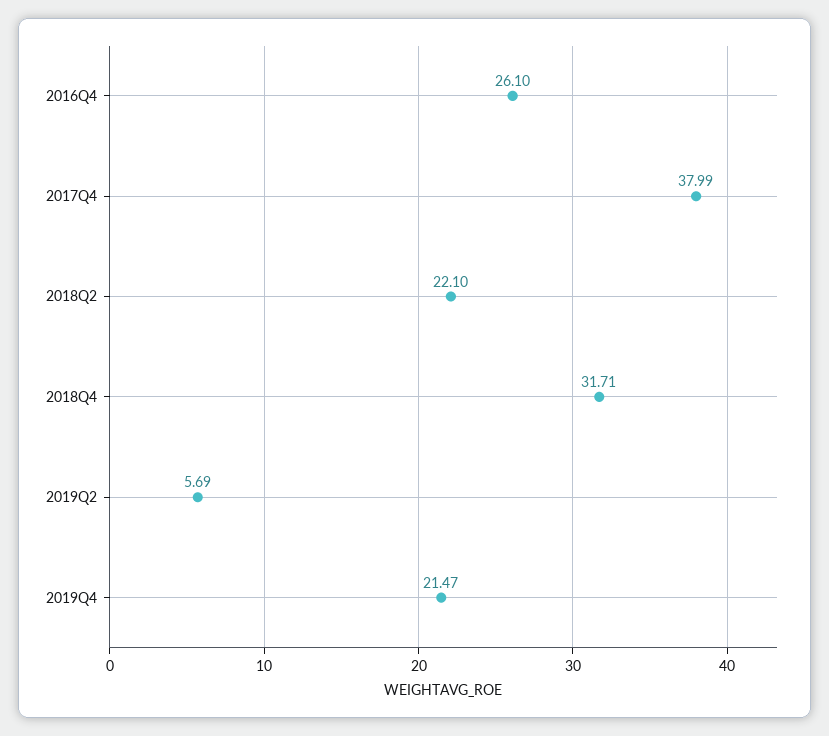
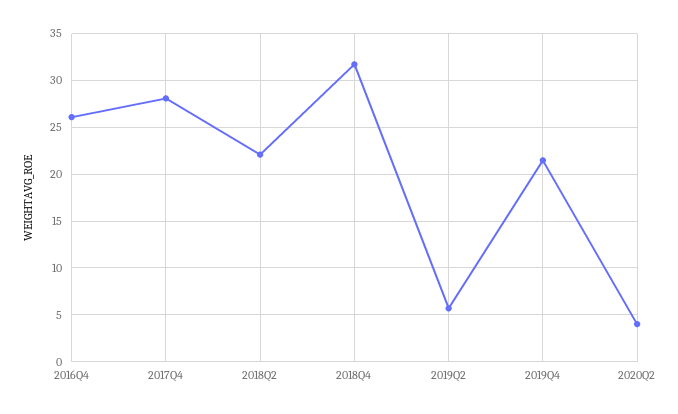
2017Q4: 37.99 -> 28
2020Q2: none -> 4

